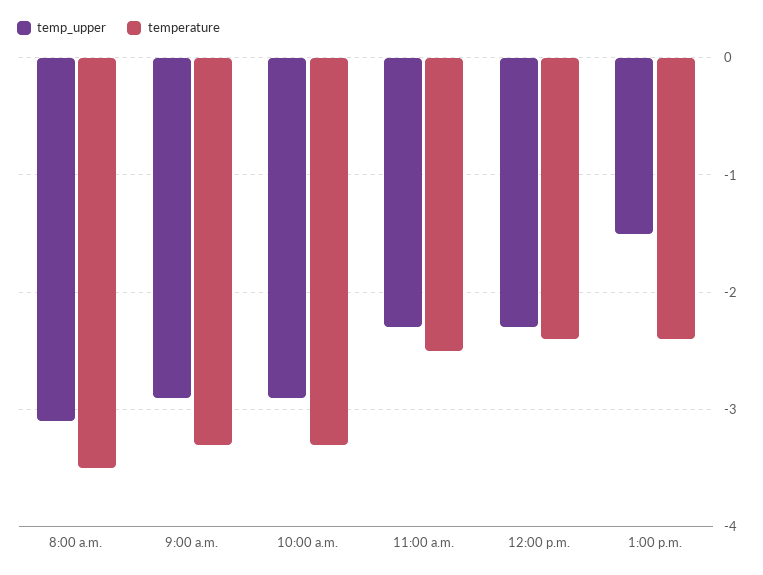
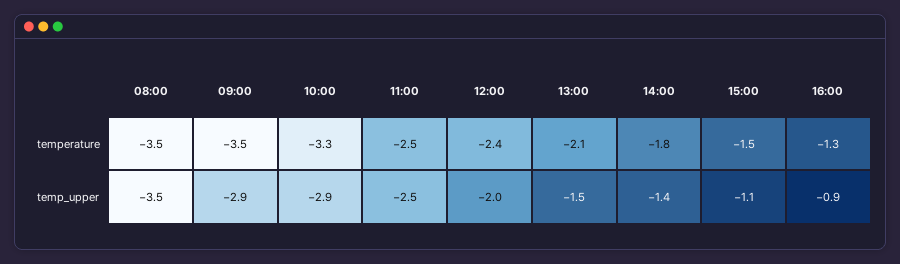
temp_upper, 8:00 a.m.: -3.1 -> -3.5
temperature, 9:00 a.m.: -3.3 -> -3.5
temp_upper, 11:00 a.m.: -2.3 -> -2.5
temp_upper, 12:00 p.m.: -2.3 -> -2
temperature, 1:00 p.m.: -2.4 -> -2.1
temperature, 14:00: none -> -1.8
temperature, 15:00: none -> -1.5
temperature, 16:00: none -> -1.3
temp_upper, 14:00: none -> -1.4
temp_upper, 15:00: none -> -1.1
temp_upper, 16:00: none -> -0.9

